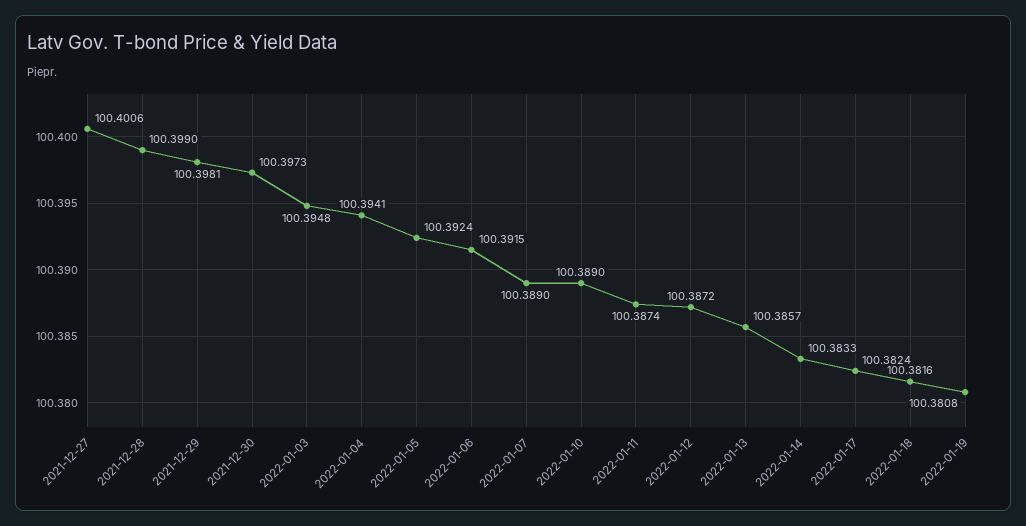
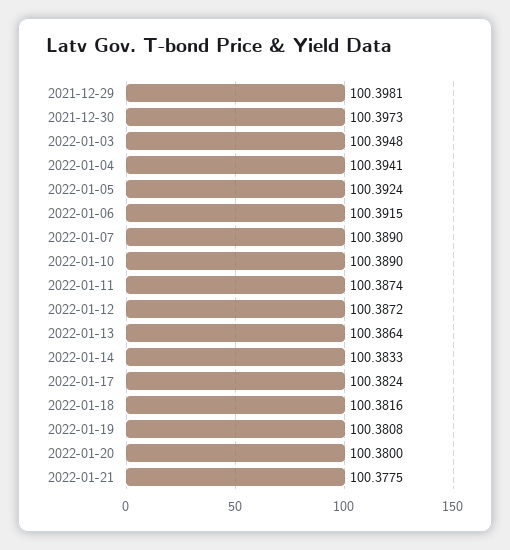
2021-12-27: 100.4006 -> none
2021-12-28: 100.399 -> none
2022-01-13: 100.3857 -> 100.3864
2022-01-20: none -> 100.38
2022-01-21: none -> 100.3775

